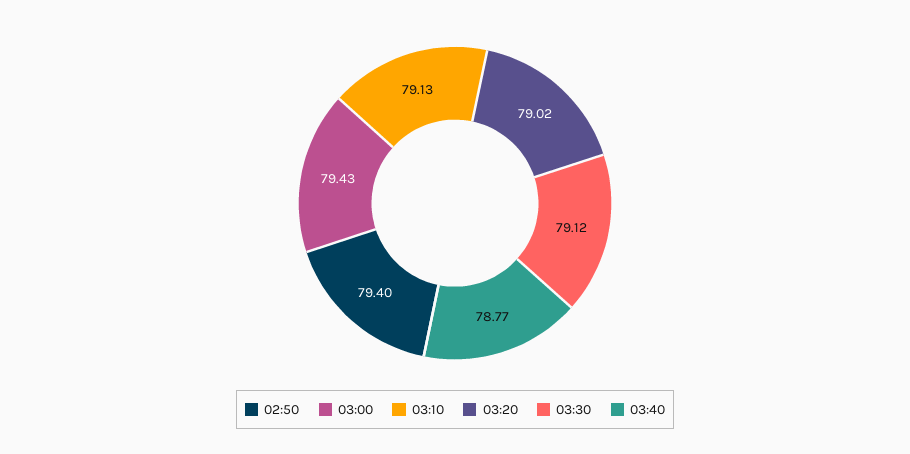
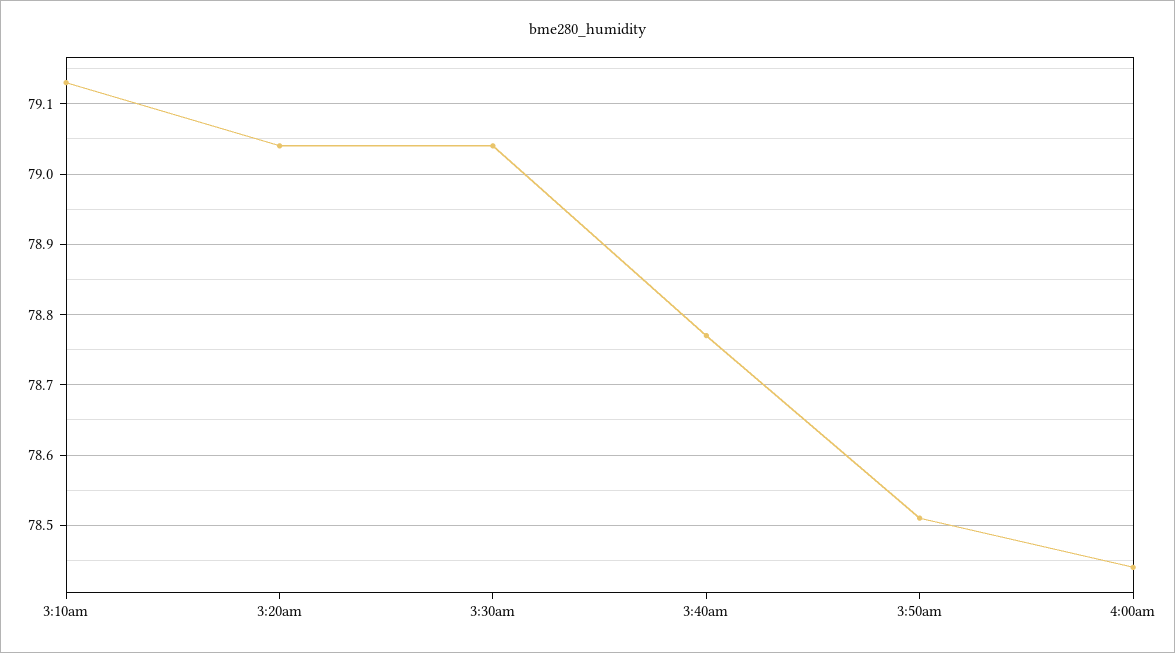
02:50: 79.4 -> none
03:00: 79.43 -> none
03:20: 79.02 -> 79.04
03:30: 79.12 -> 79.04
3:50am: none -> 78.51
4:00am: none -> 78.44

